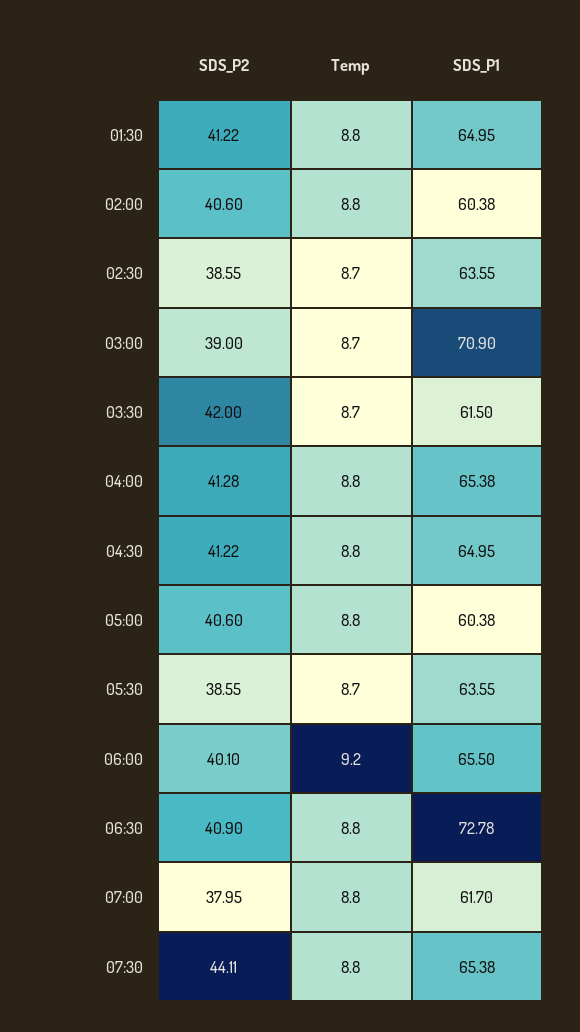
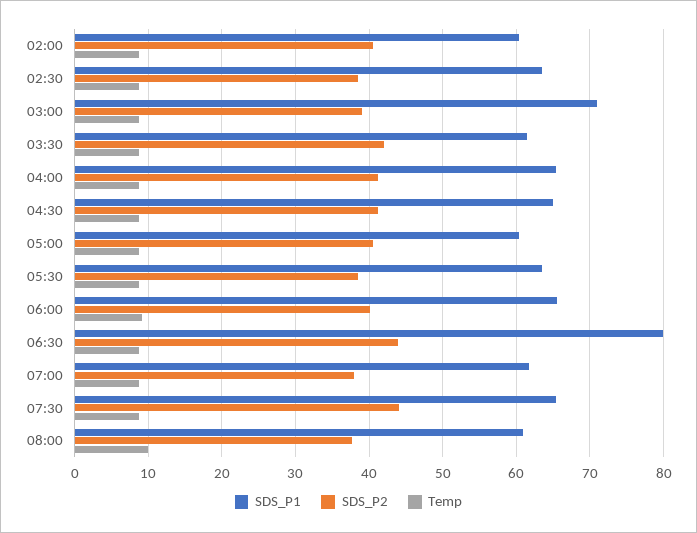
SDS_P2, 01:30: 41.22 -> none
Temp, 01:30: 8.8 -> none
SDS_P1, 01:30: 64.95 -> none
SDS_P2, 06:30: 40.9 -> 44
SDS_P1, 06:30: 72.78 -> 80
SDS_P1, 08:00: none -> 61
SDS_P2, 08:00: none -> 38
Temp, 08:00: none -> 10

